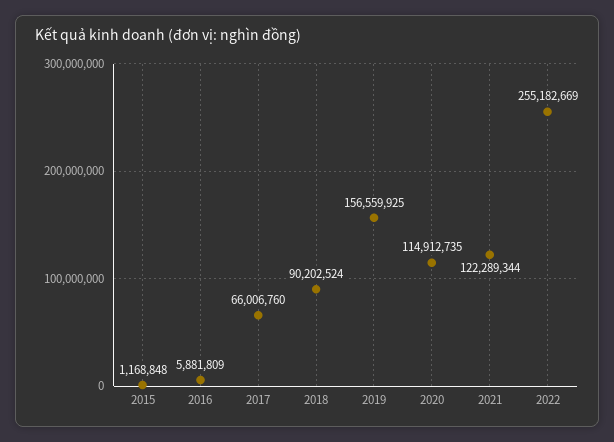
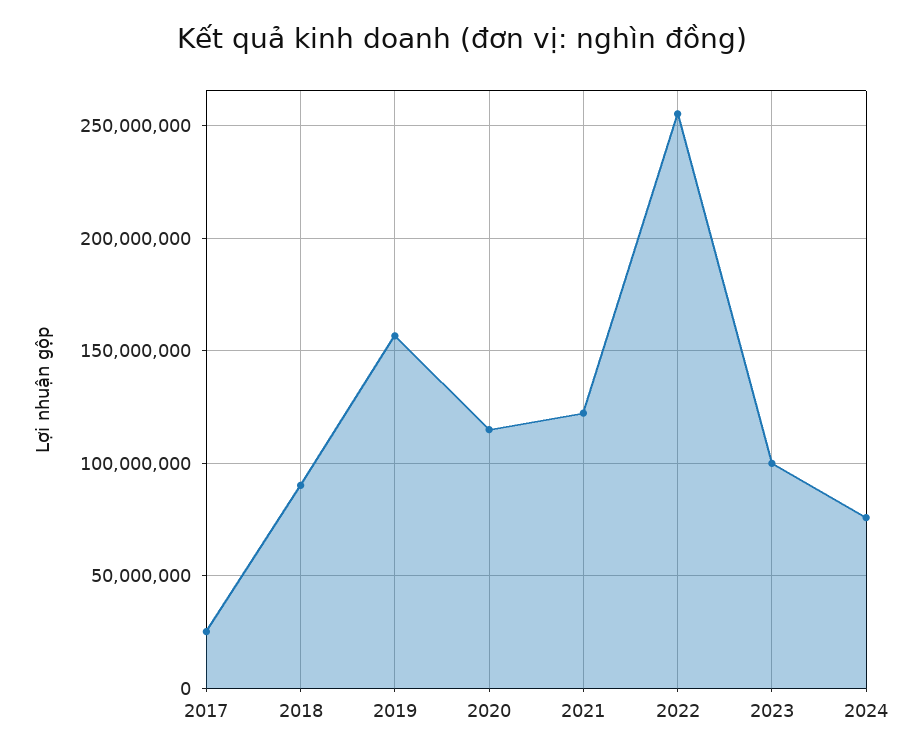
2015: 1168848 -> none
2016: 5881809 -> none
2017: 66006760 -> 25000000
2023: none -> 100000000
2024: none -> 75000000

